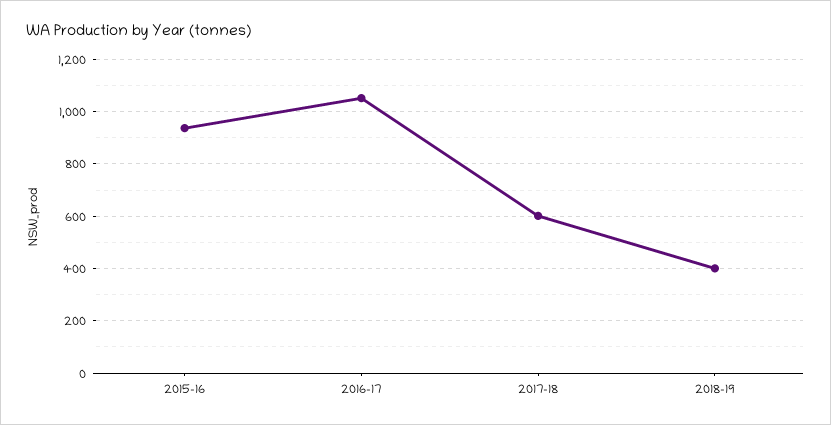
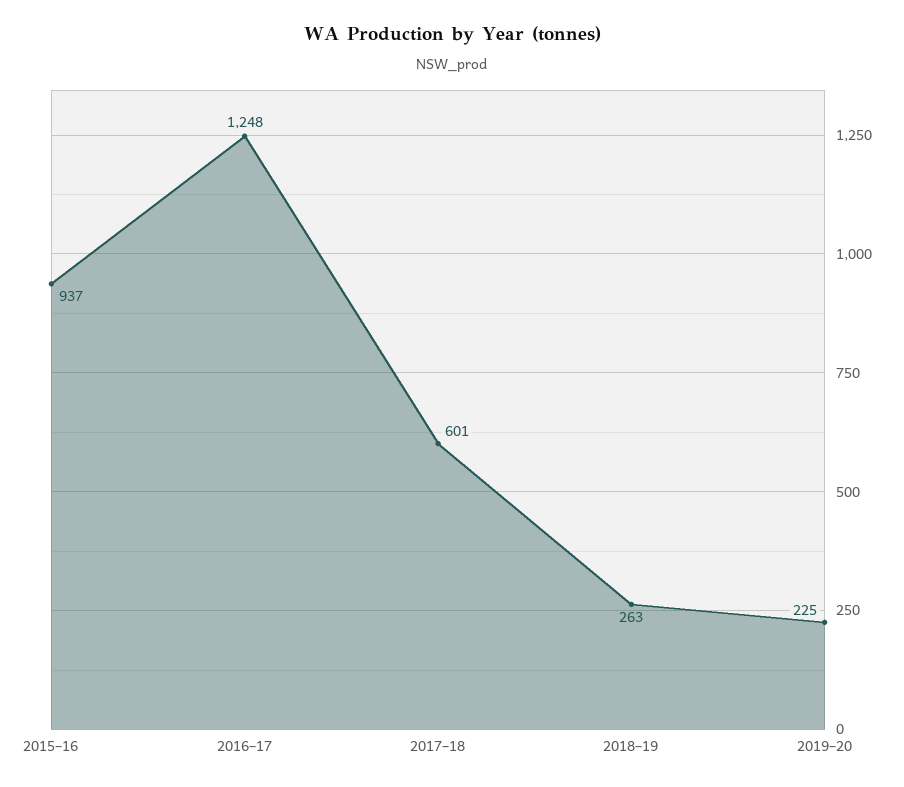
2016–17: 1050 -> 1248
2018–19: 400 -> 263
2019–20: none -> 225

